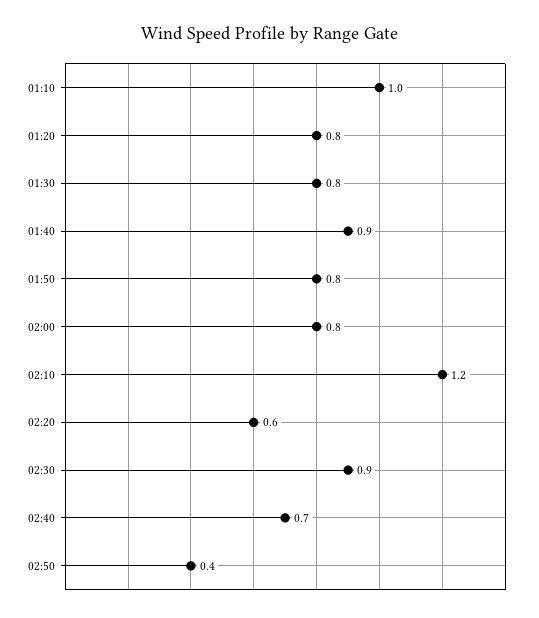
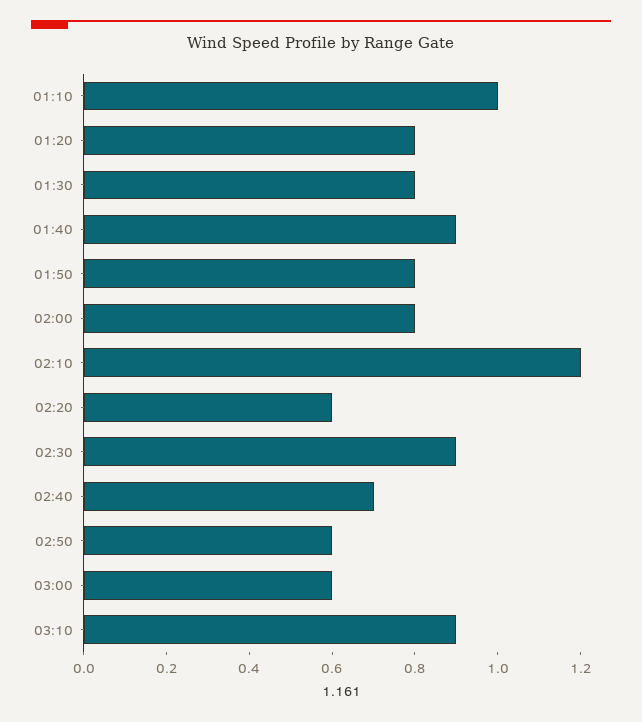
02:50: 0.4 -> 0.6
03:00: none -> 0.6
03:10: none -> 0.9

